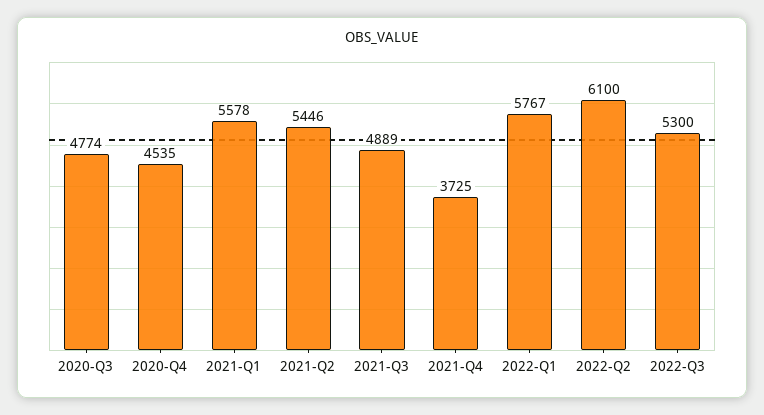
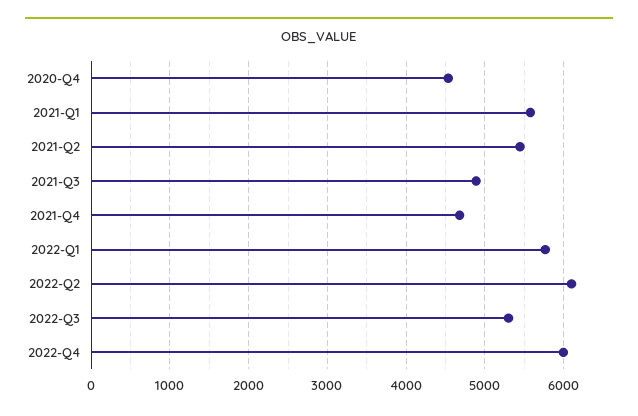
2020-Q3: 4774 -> none
2021-Q4: 3725 -> 4700
2022-Q4: none -> 6000

